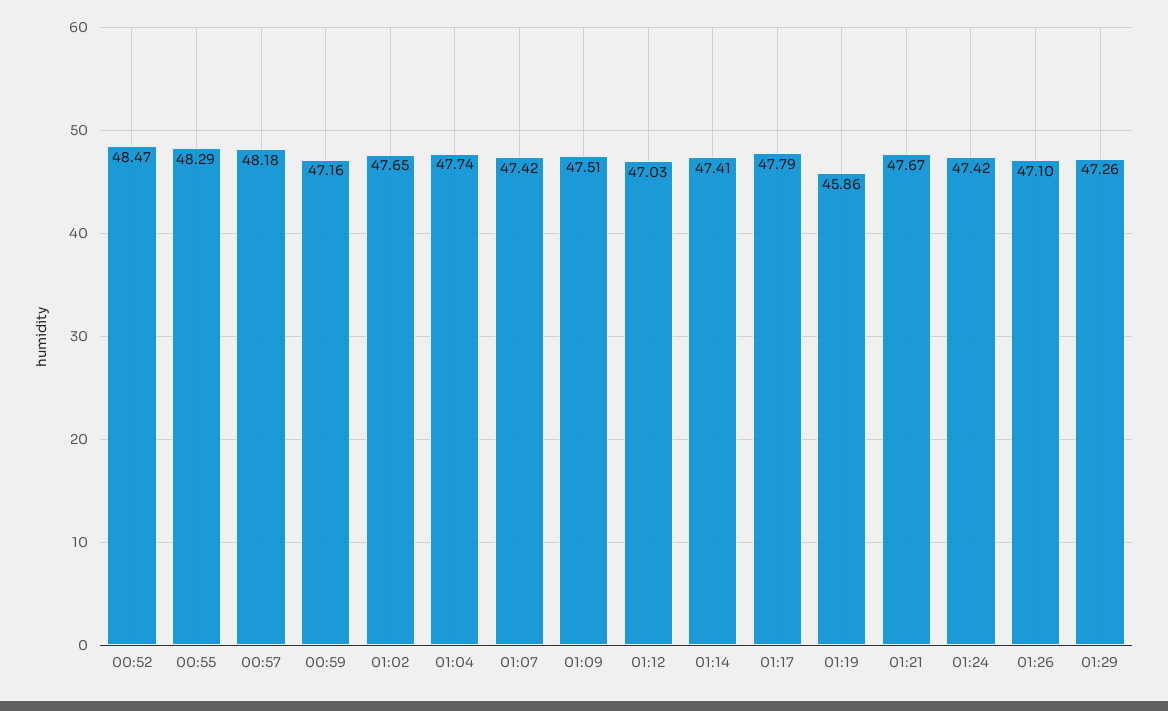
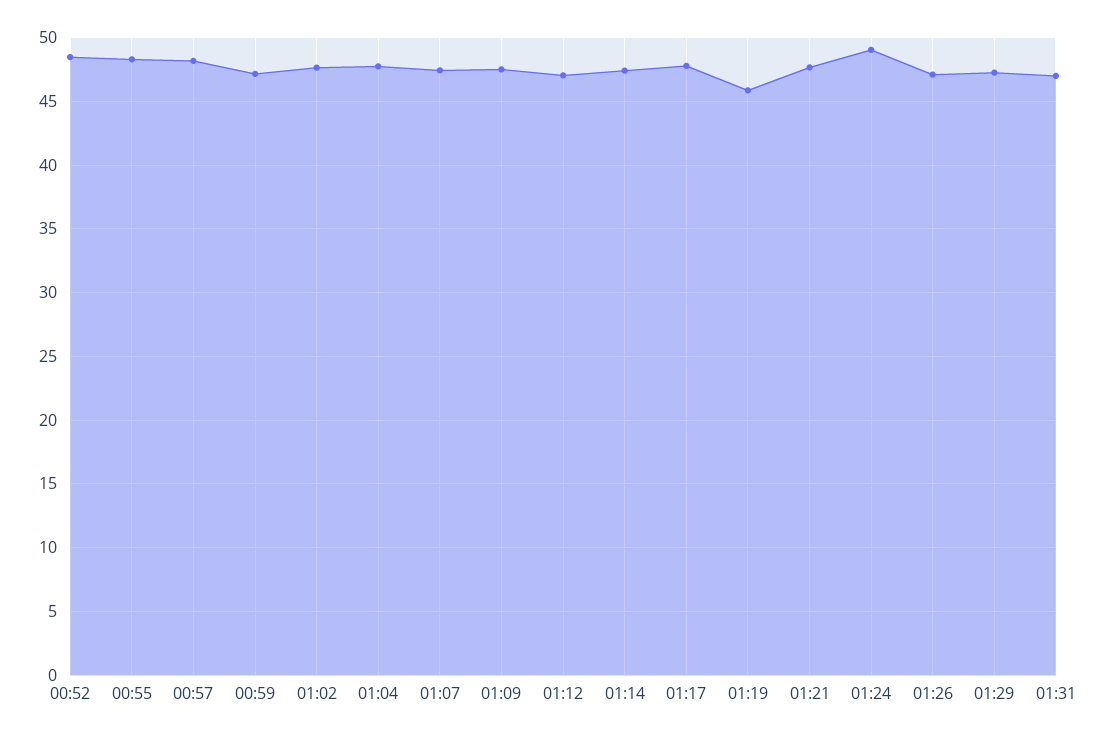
01:24: 47.42 -> 49
01:31: none -> 47

